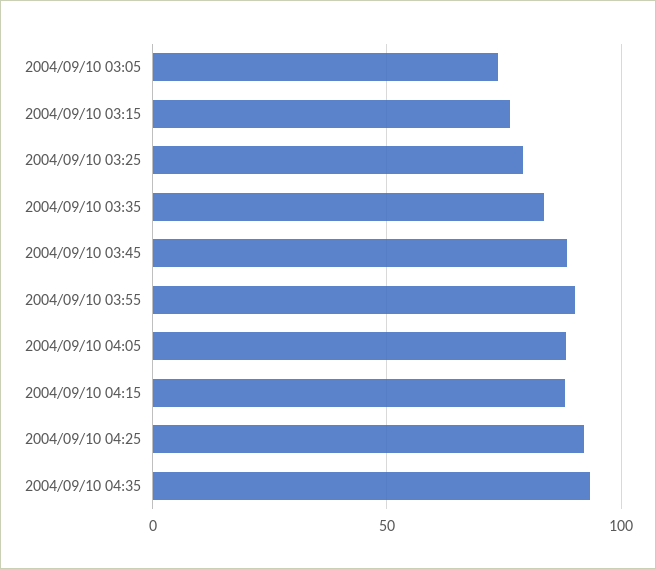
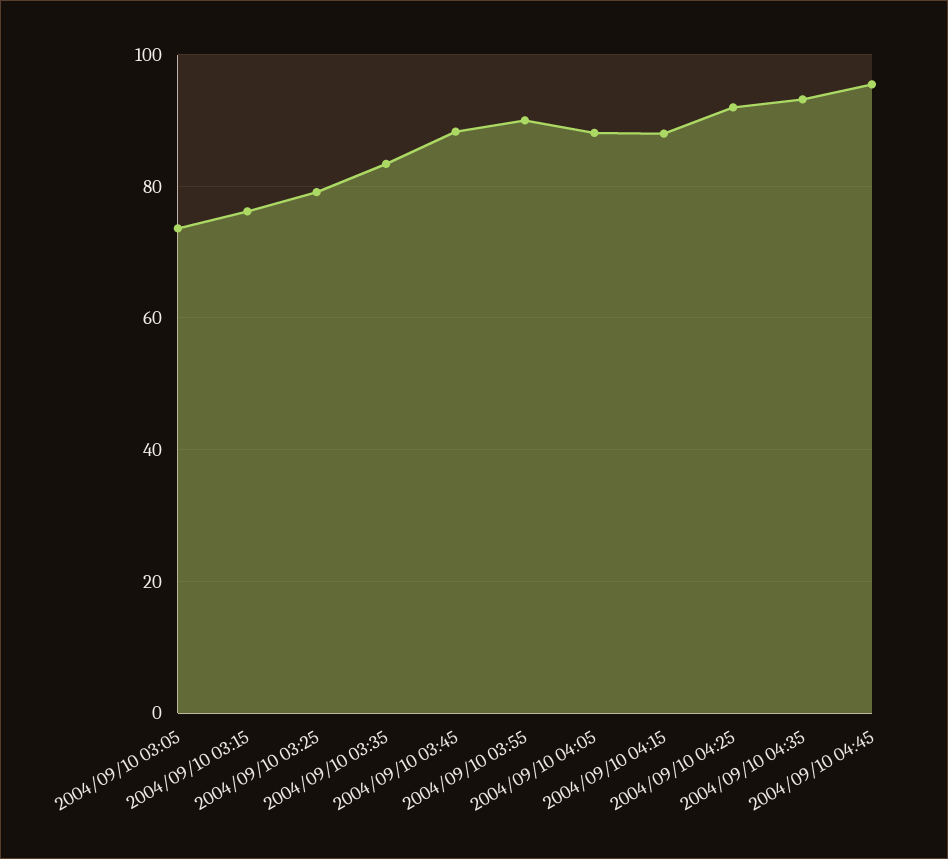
2004/09/10 04:45: none -> 96

